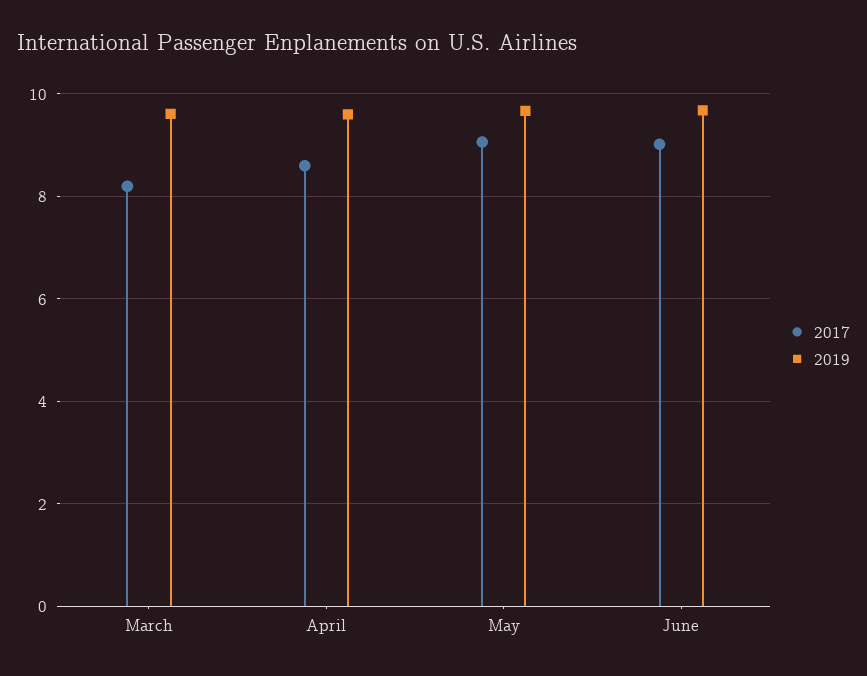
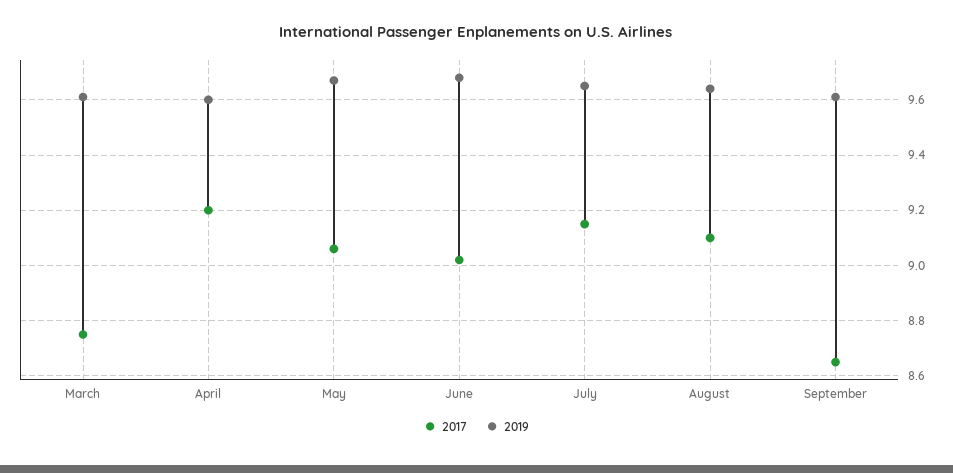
2017, March: 8.2 -> 8.75
2017, April: 8.6 -> 9.2
2017, July: none -> 9.15
2019, July: none -> 9.65
2017, August: none -> 9.1
2019, August: none -> 9.65
2017, September: none -> 8.65
2019, September: none -> 9.6

